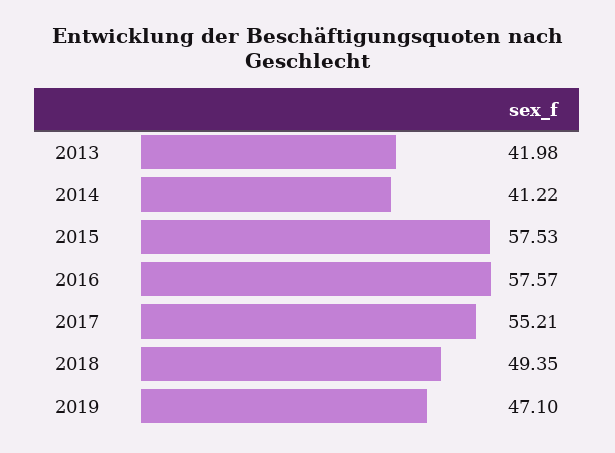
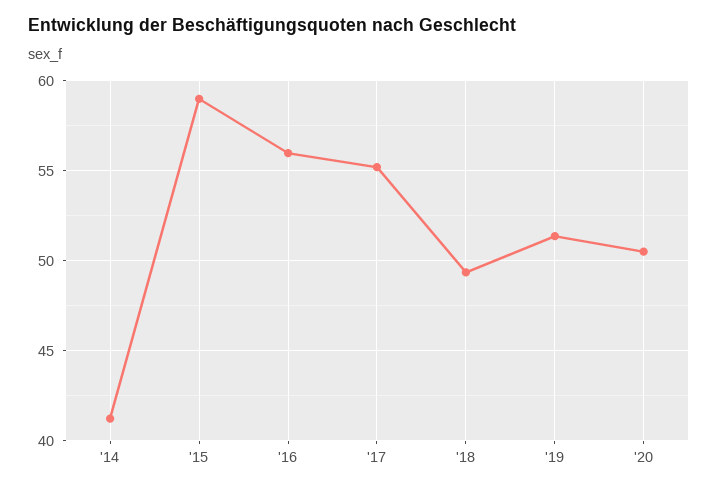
2013: 41.98 -> none
2015: 57.53 -> 59
2016: 57.57 -> 56
2019: 47.1 -> 51.5
'20: none -> 50.5

